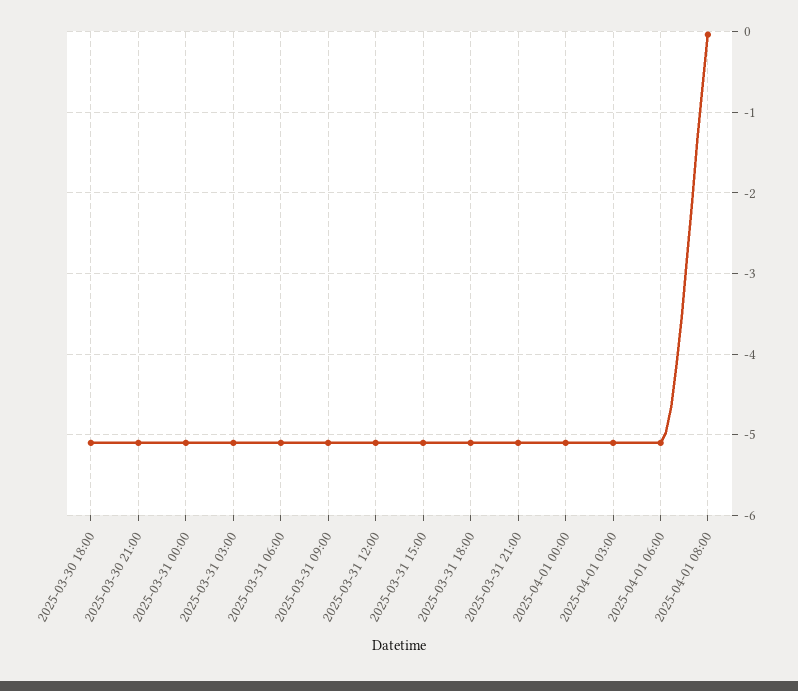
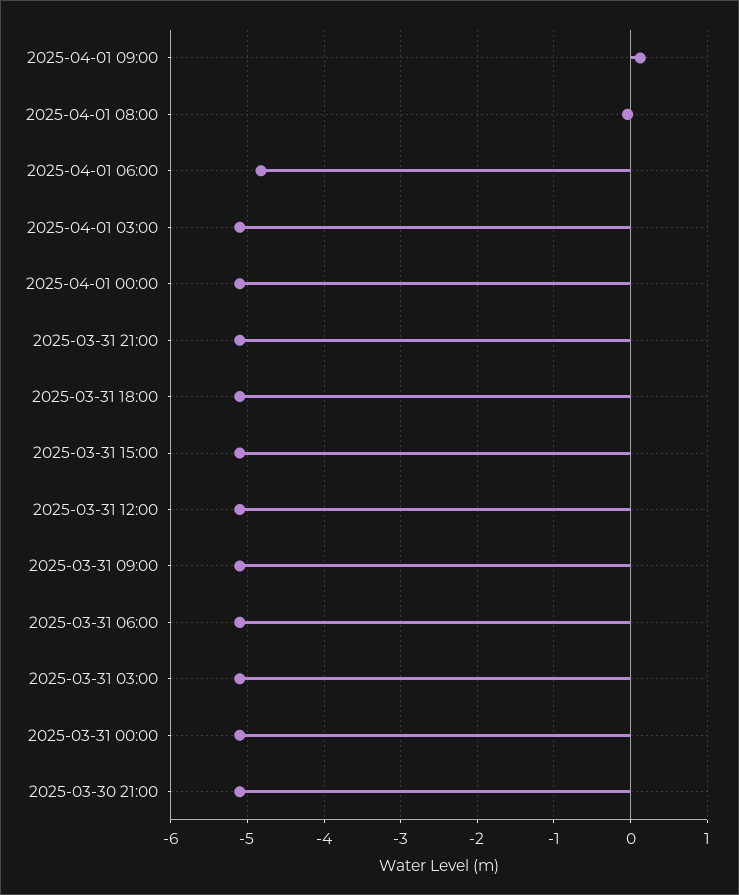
2025-03-30 18:00: -5.1 -> none
2025-04-01 06:00: -5.1 -> -4.8
2025-04-01 09:00: none -> 0.1

